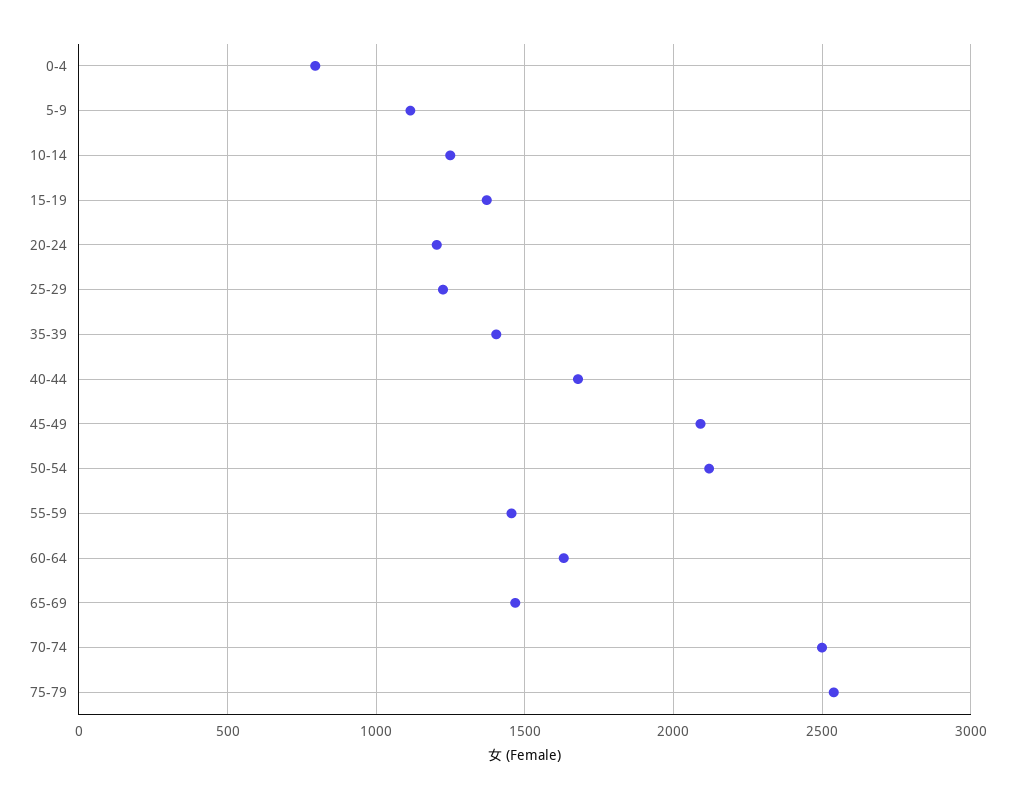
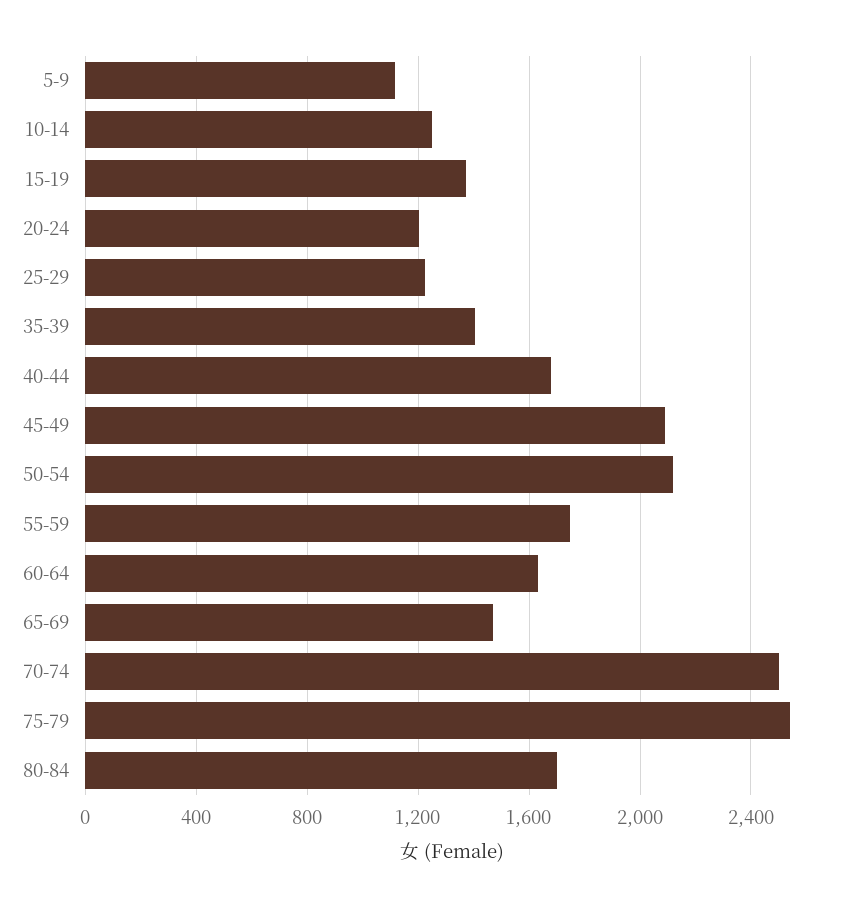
0-4: 800 -> none
55-59: 1450 -> 1750
80-84: none -> 1700

